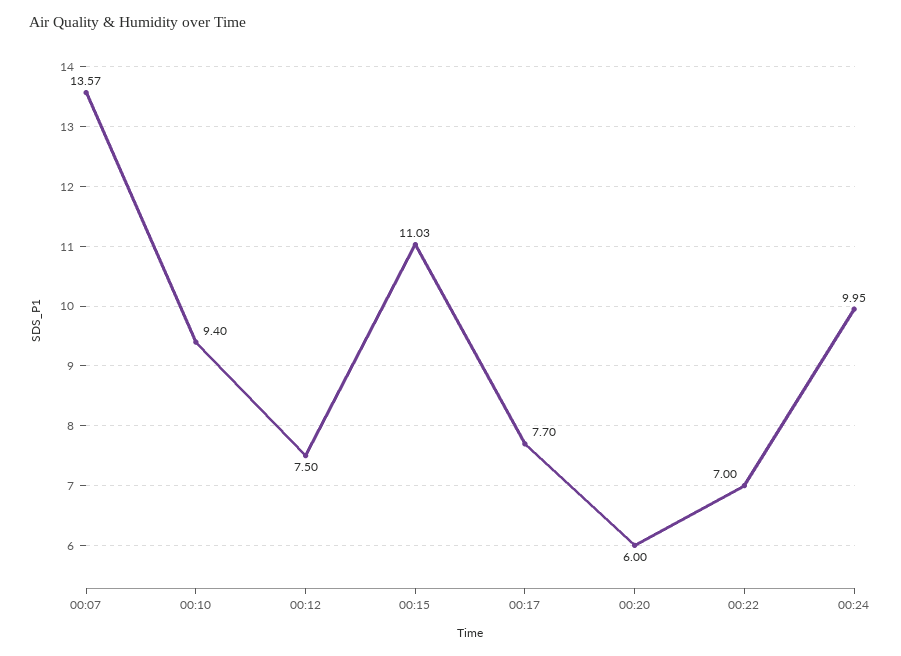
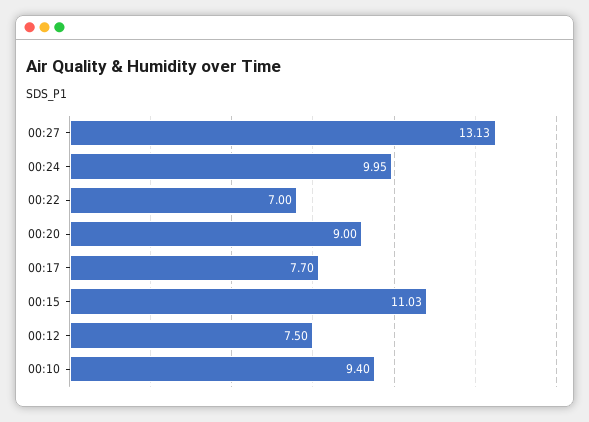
00:07: 13.57 -> none
00:20: 6 -> 9
00:27: none -> 13.13

